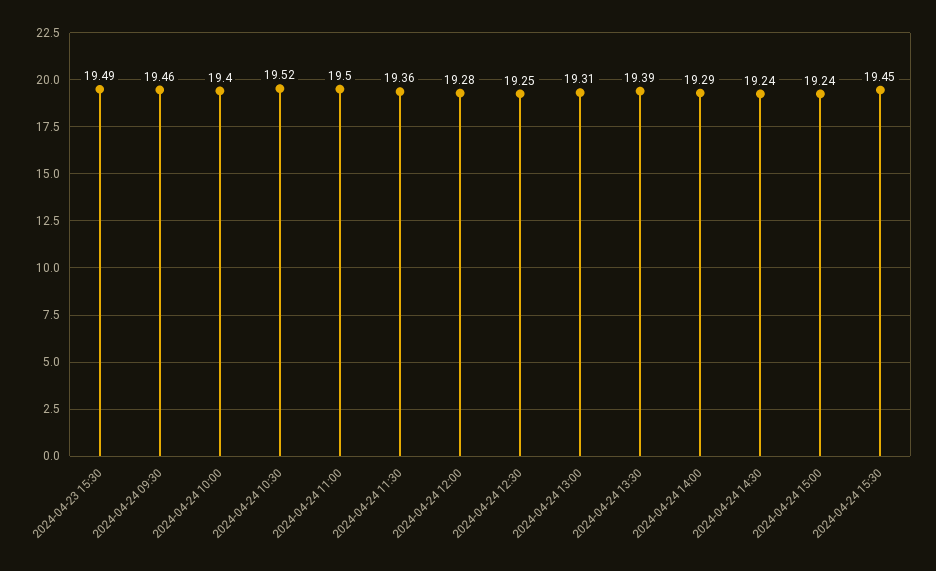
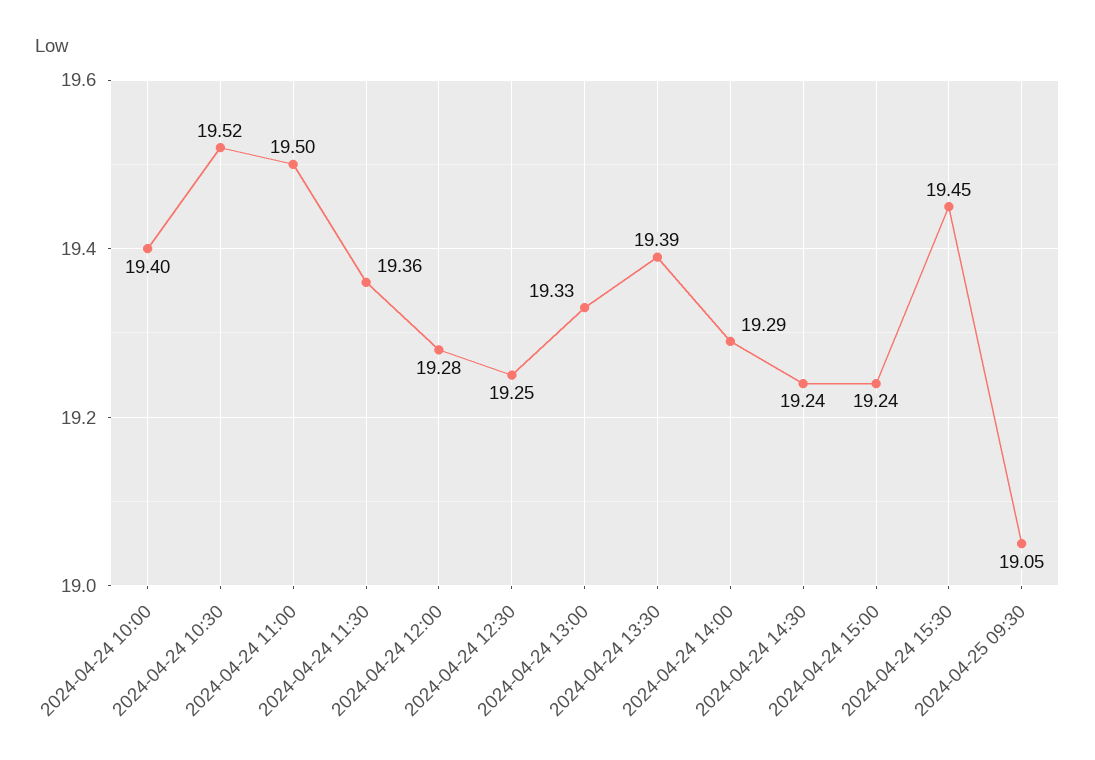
2024-04-23 15:30: 19.49 -> none
2024-04-24 09:30: 19.46 -> none
2024-04-24 13:00: 19.31 -> 19.33
2024-04-25 09:30: none -> 19.05

